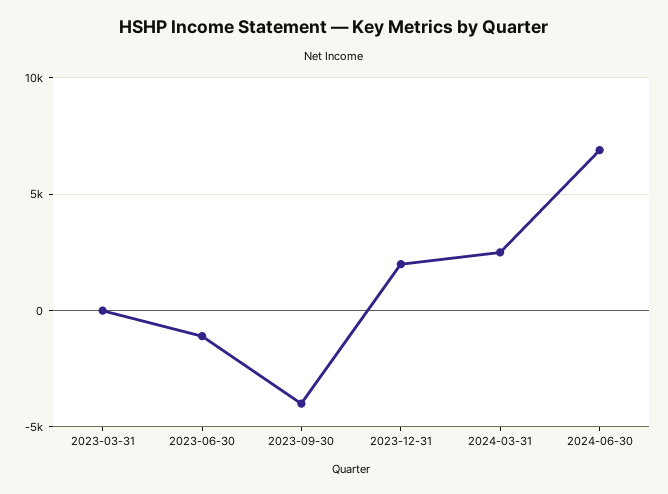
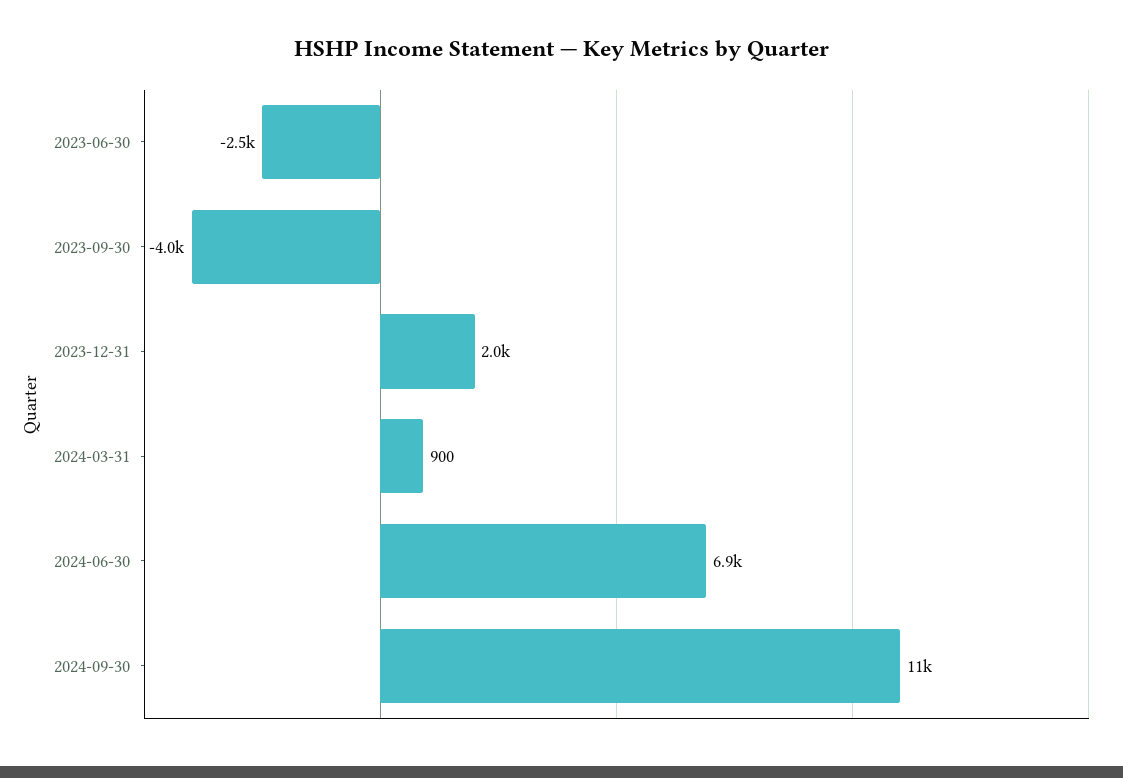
2023-03-31: 0 -> none
2023-06-30: -1000 -> -2500
2024-03-31: 2500 -> 900
2024-09-30: none -> 11000

